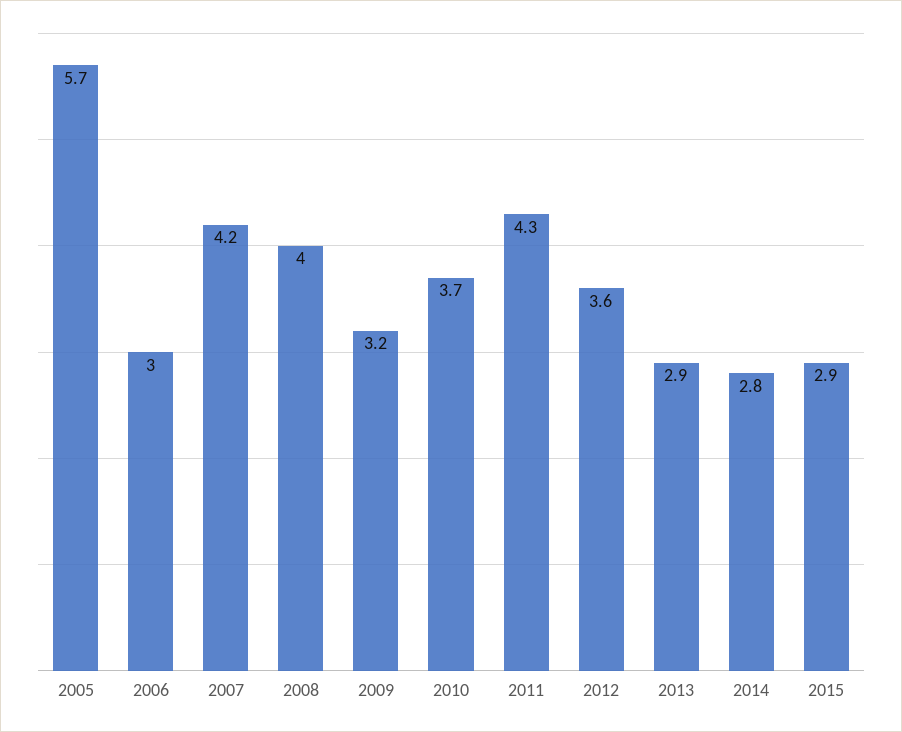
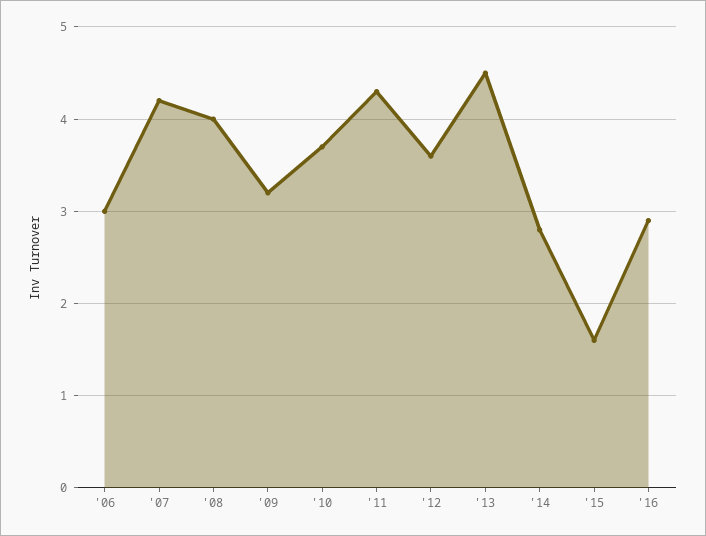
2005: 5.7 -> none
2013: 2.9 -> 4.5
2015: 2.9 -> 1.6
'16: none -> 2.9

